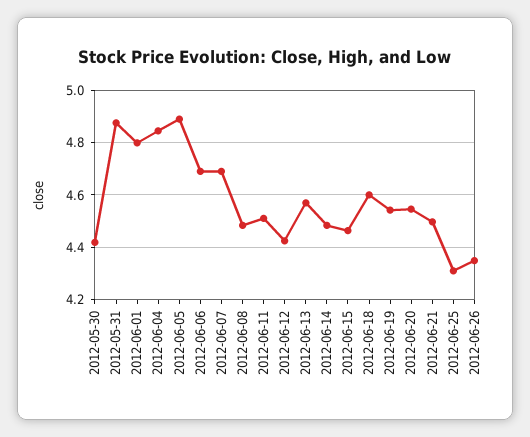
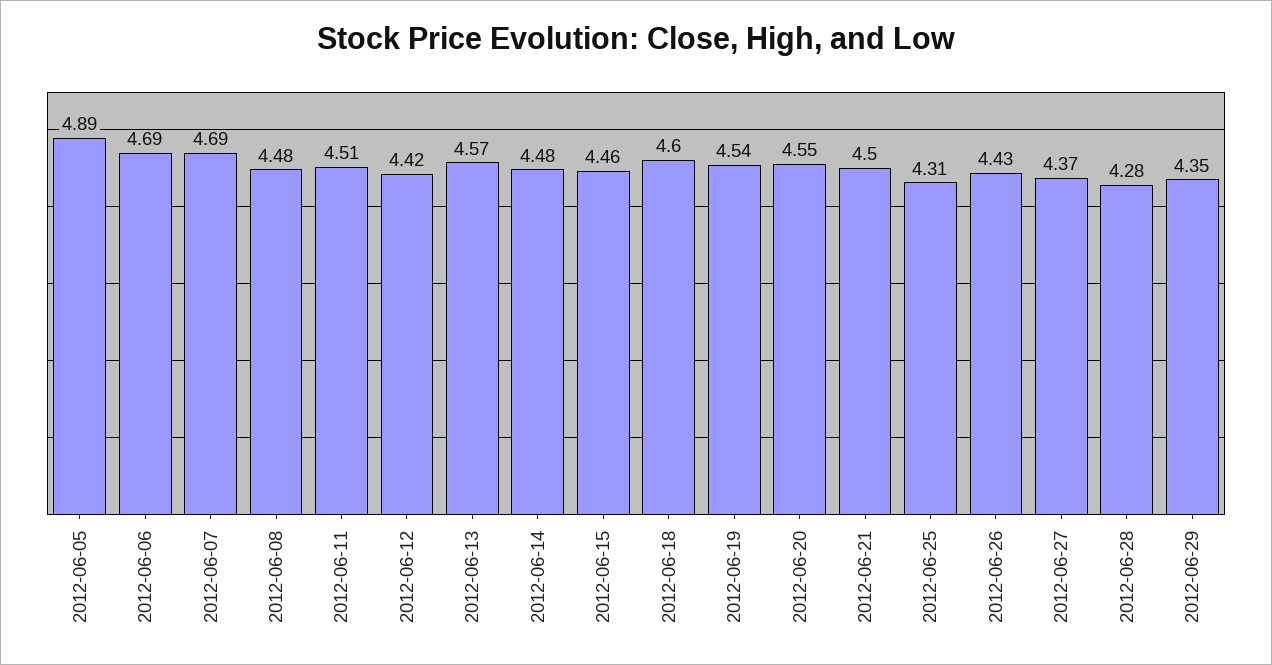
2012-05-30: 4.425 -> none
2012-05-31: 4.875 -> none
2012-06-01: 4.8 -> none
2012-06-04: 4.85 -> none
2012-06-26: 4.35 -> 4.43
2012-06-27: none -> 4.37
2012-06-28: none -> 4.28
2012-06-29: none -> 4.35

